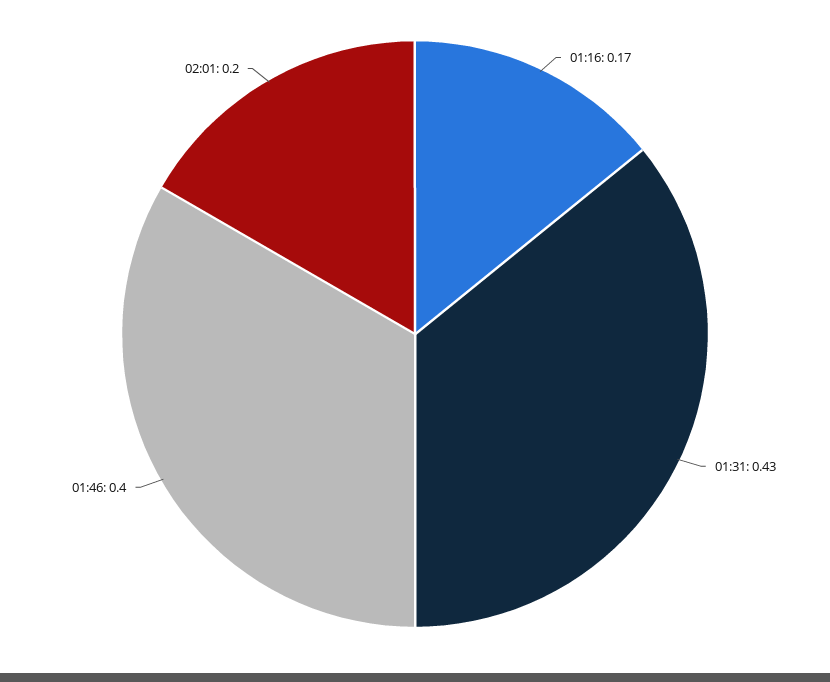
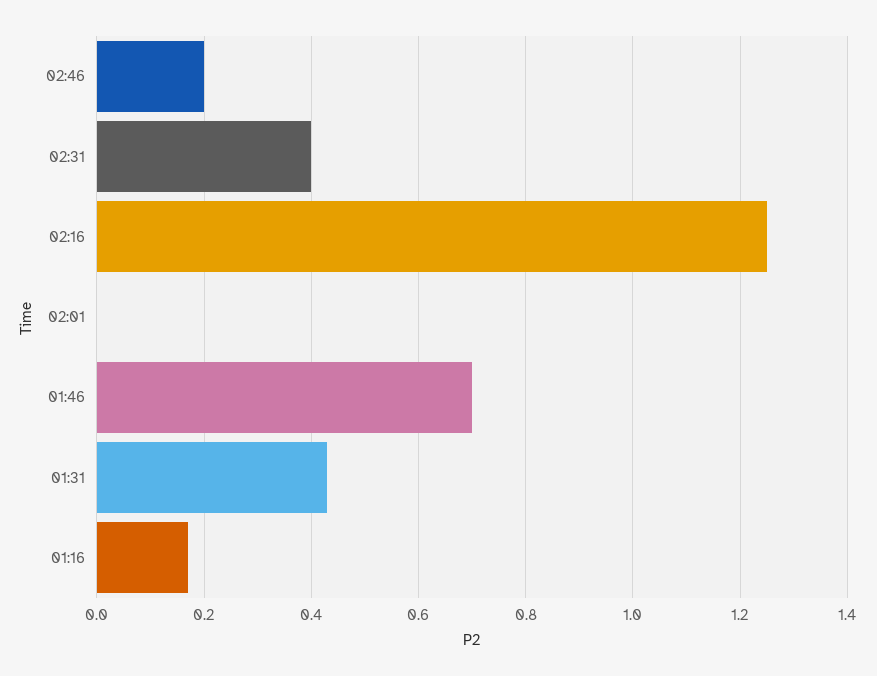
01:46: 0.4 -> 0.7
02:01: 0.2 -> 0
02:46: none -> 0.2
02:31: none -> 0.4
02:16: none -> 1.25

